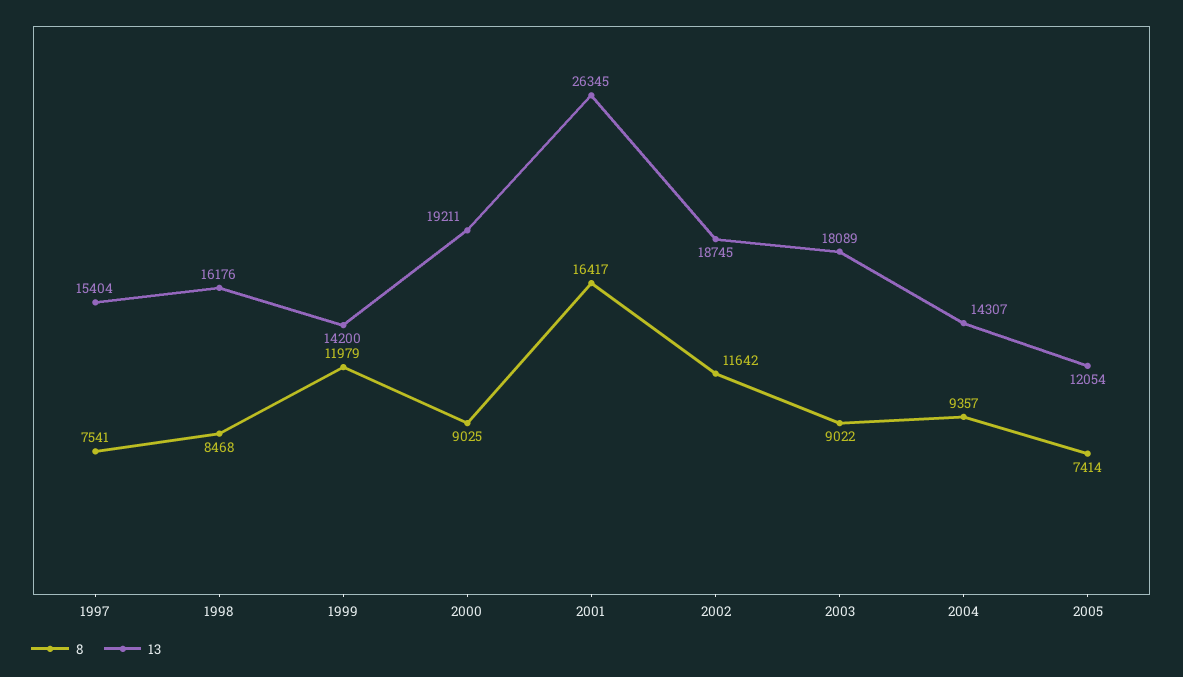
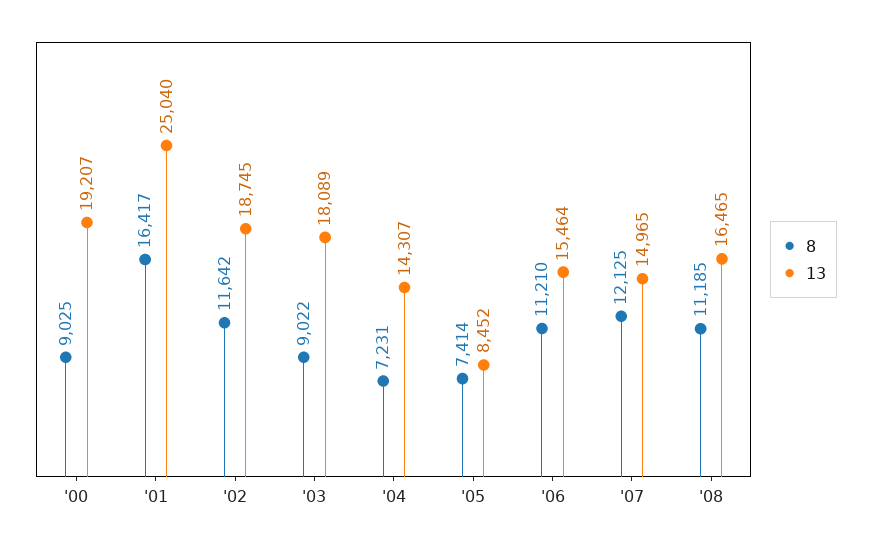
8, 1997: 7541 -> none
13, 1997: 15404 -> none
8, 1998: 8468 -> none
13, 1998: 16176 -> none
8, 1999: 11979 -> none
13, 1999: 14200 -> none
13, 2000: 19211 -> 19207
13, 2001: 26345 -> 25040
8, 2004: 9357 -> 7231
13, 2005: 12054 -> 8452
8, '06: none -> 11210
13, '06: none -> 15464
8, '07: none -> 12125
13, '07: none -> 14965
8, '08: none -> 11185
13, '08: none -> 16465

